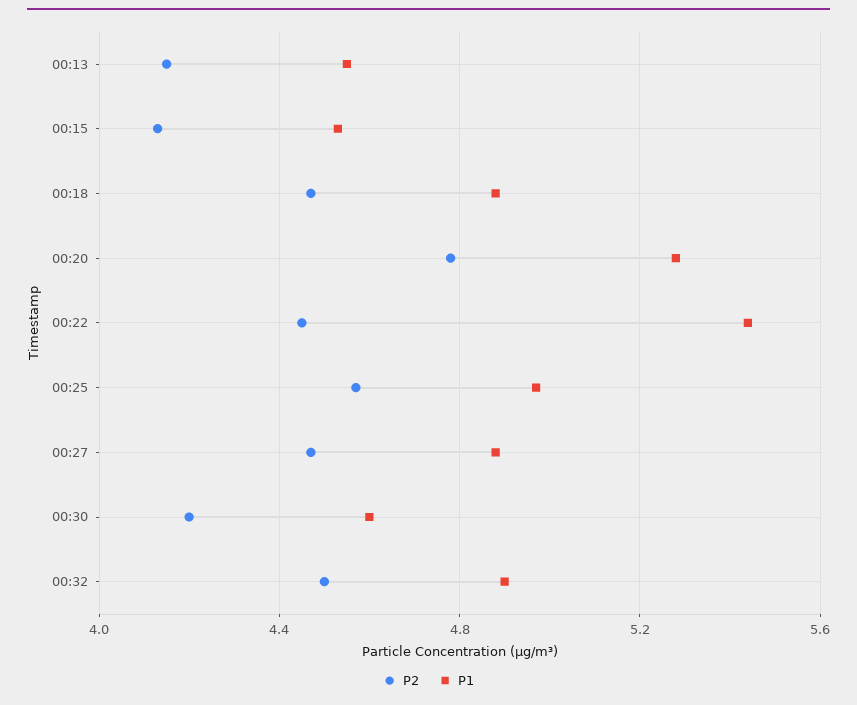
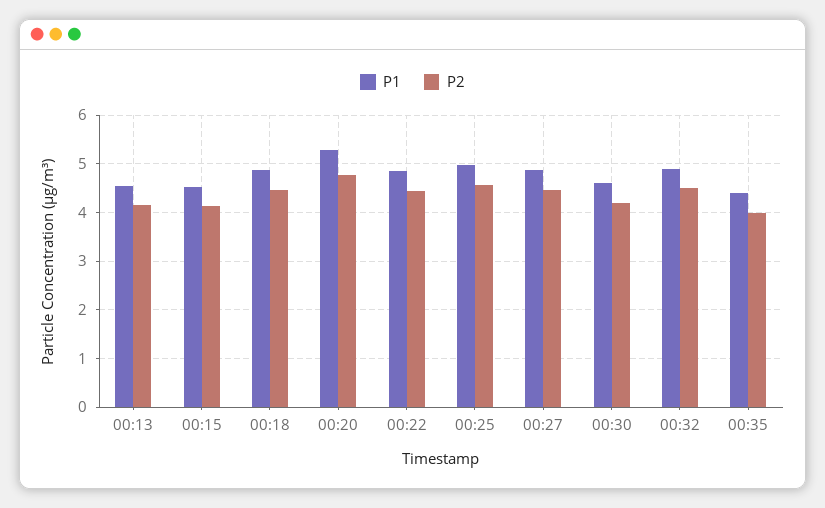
P1, 00:22: 5.45 -> 4.8
P1, 00:35: none -> 4.4
P2, 00:35: none -> 4

